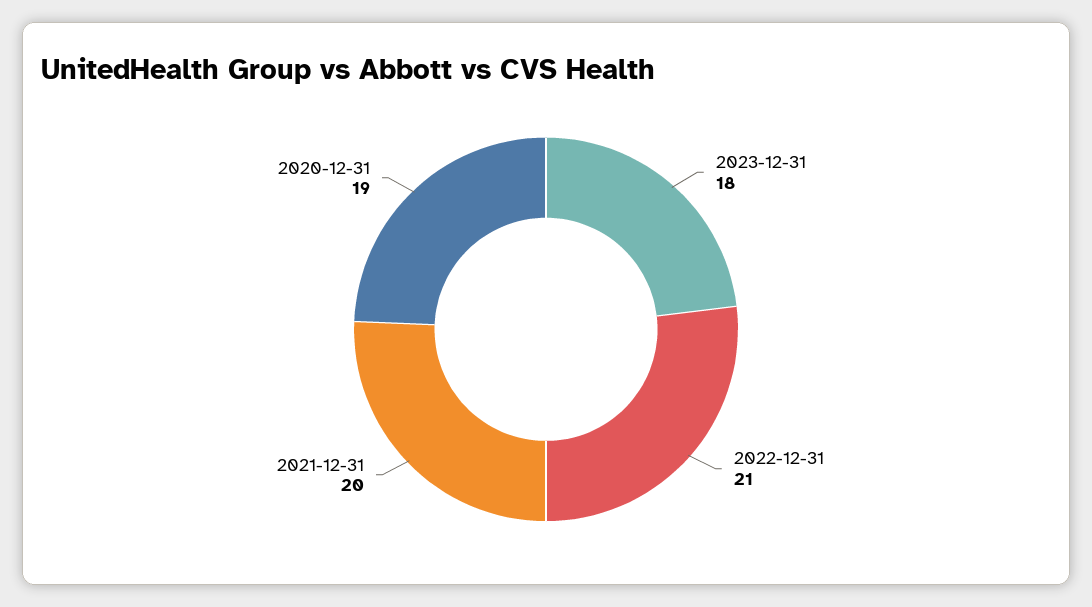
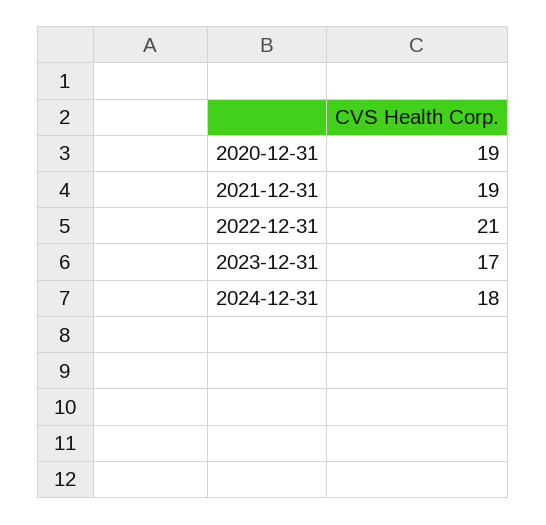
2023-12-31: 18 -> 17
2021-12-31: 20 -> 19
2024-12-31: none -> 18

